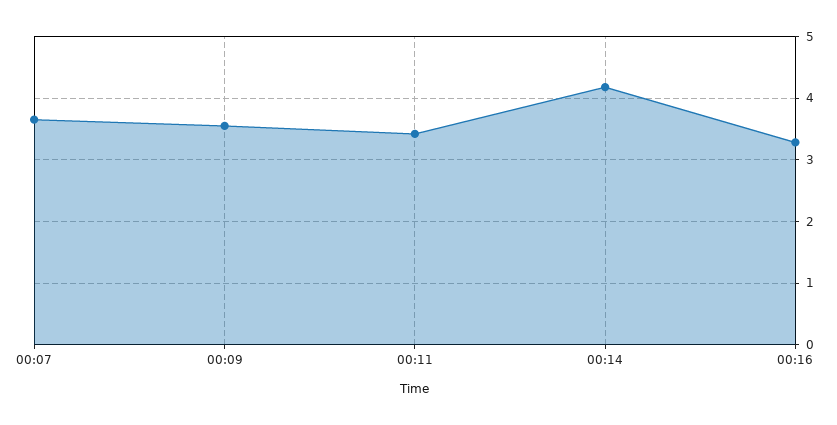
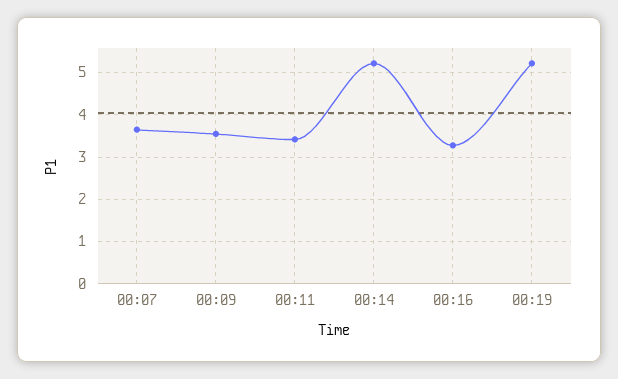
00:14: 4.2 -> 5.2
00:19: none -> 5.2

